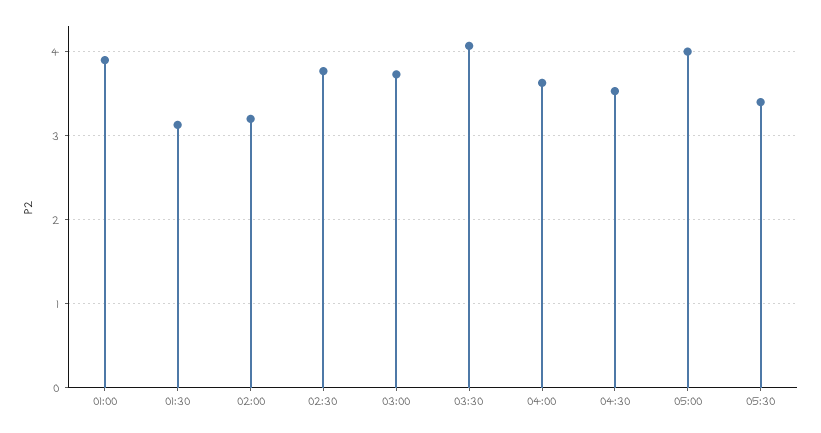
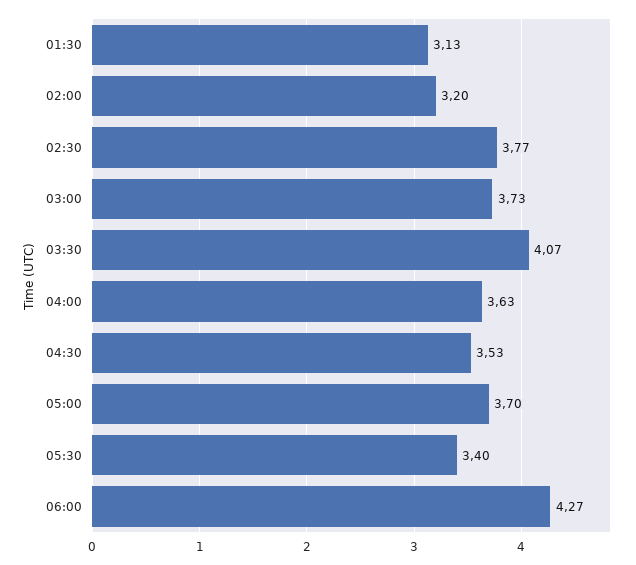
01:00: 3.9 -> none
05:00: 4 -> 3.7
06:00: none -> 4.27

